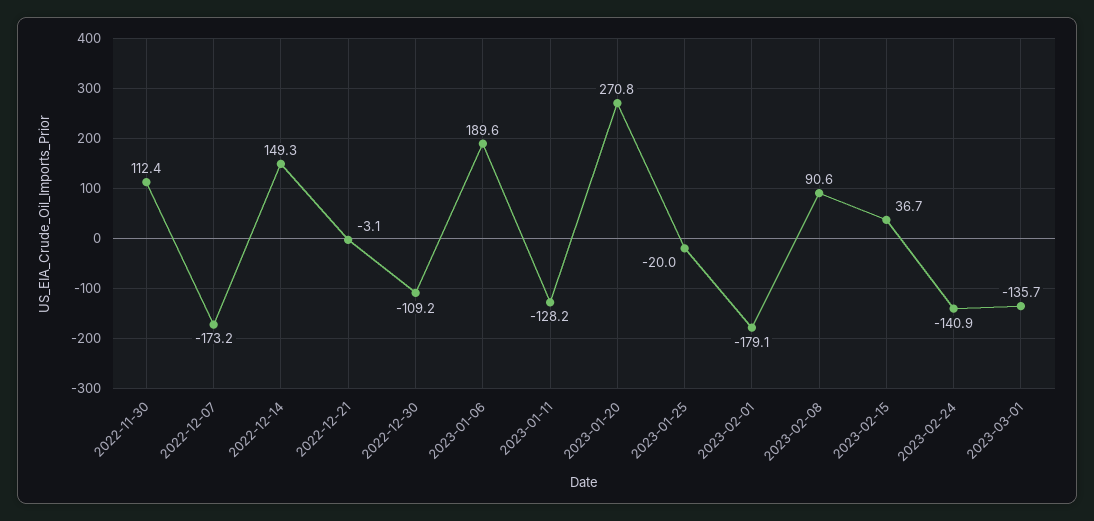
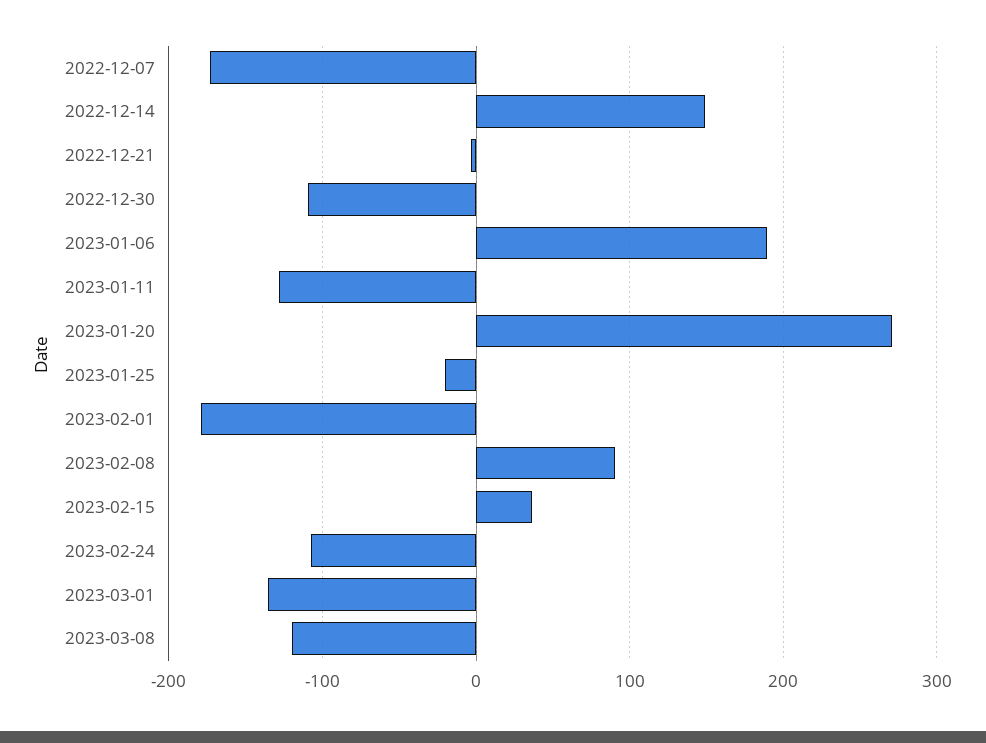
2022-11-30: 112.4 -> none
2023-02-24: -140.9 -> -110
2023-03-08: none -> -120

